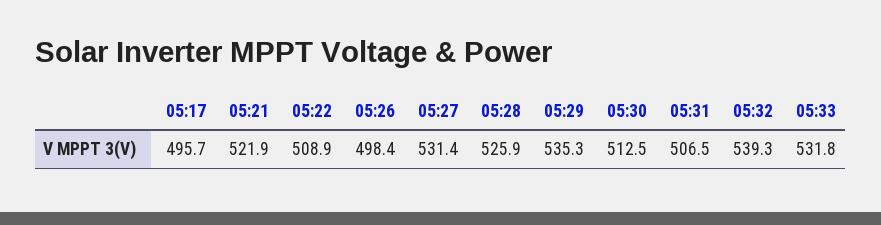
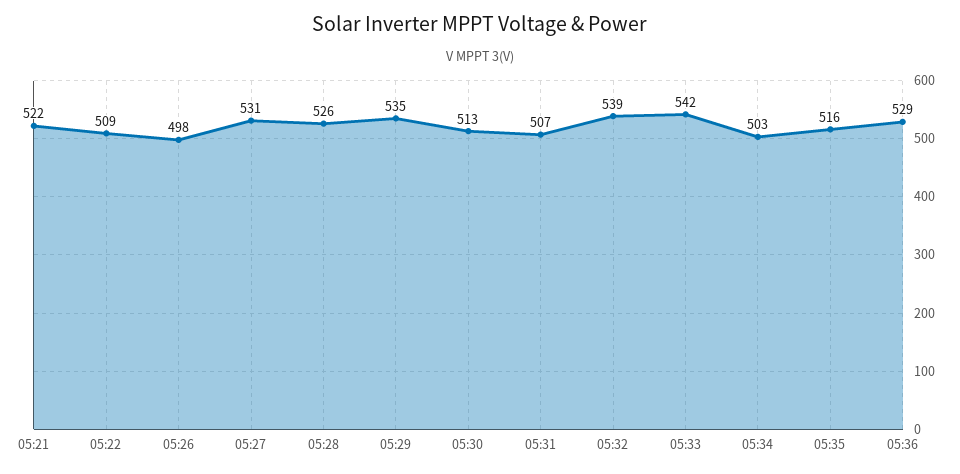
05:17: 495.7 -> none
05:33: 531.8 -> 542
05:34: none -> 503
05:35: none -> 516
05:36: none -> 529

